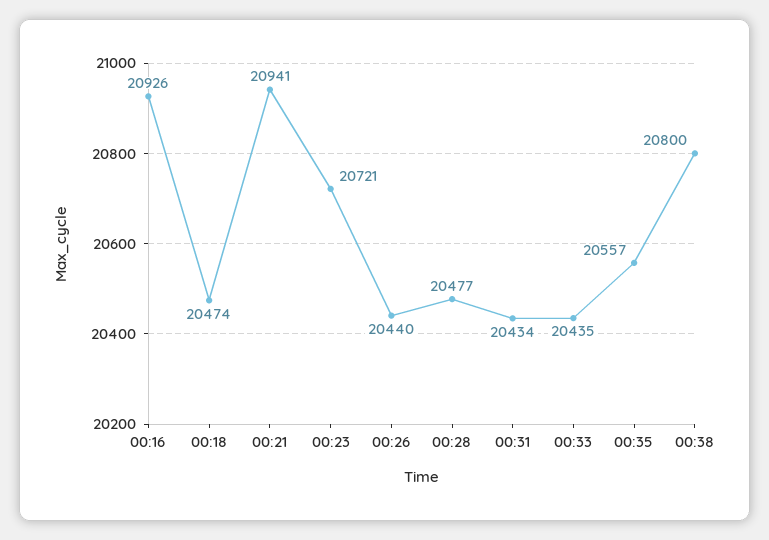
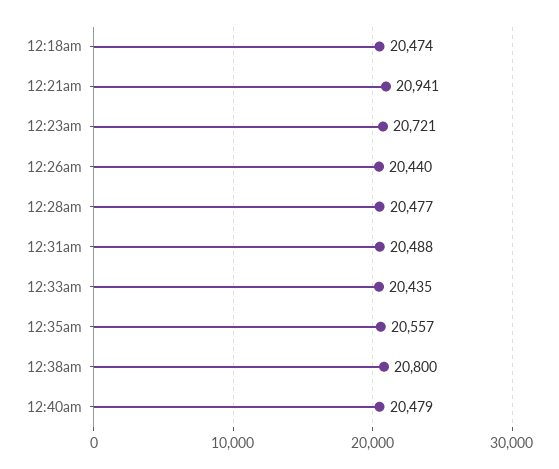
00:16: 20926 -> none
00:31: 20434 -> 20488
12:40am: none -> 20479

